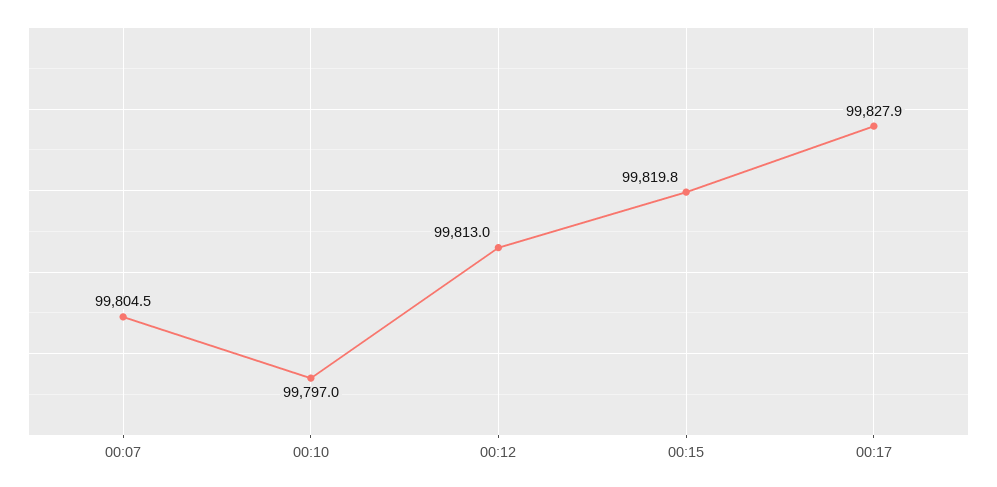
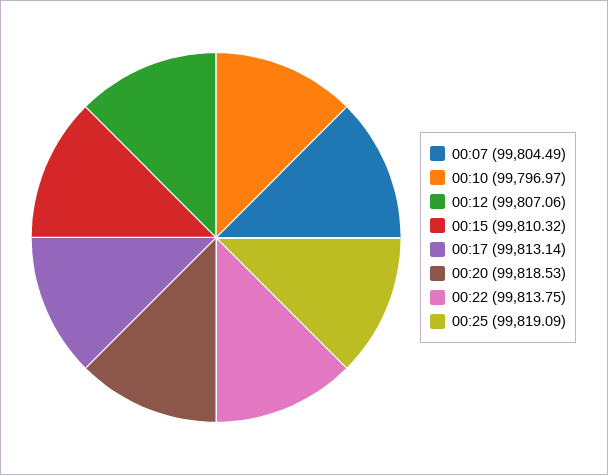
00:12: 99813 -> 99807.06
00:15: 99819.8 -> 99810.32
00:17: 99827.9 -> 99813.14
00:20: none -> 99818.53
00:22: none -> 99813.75
00:25: none -> 99819.09

